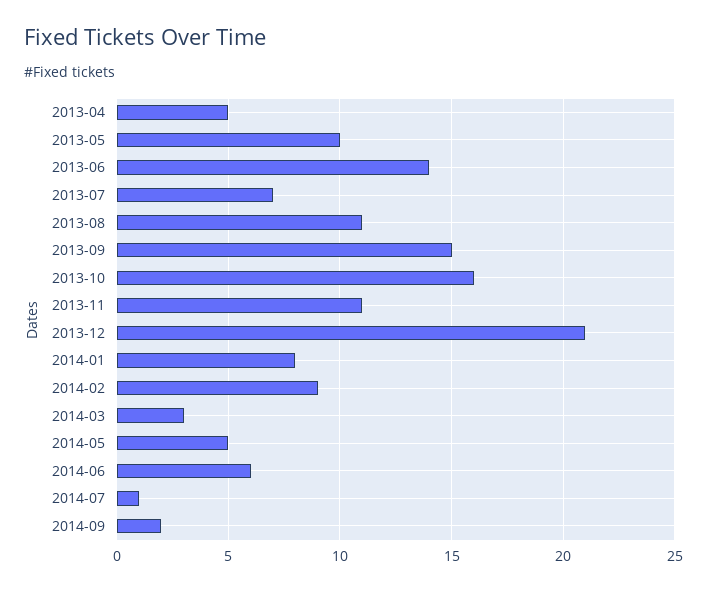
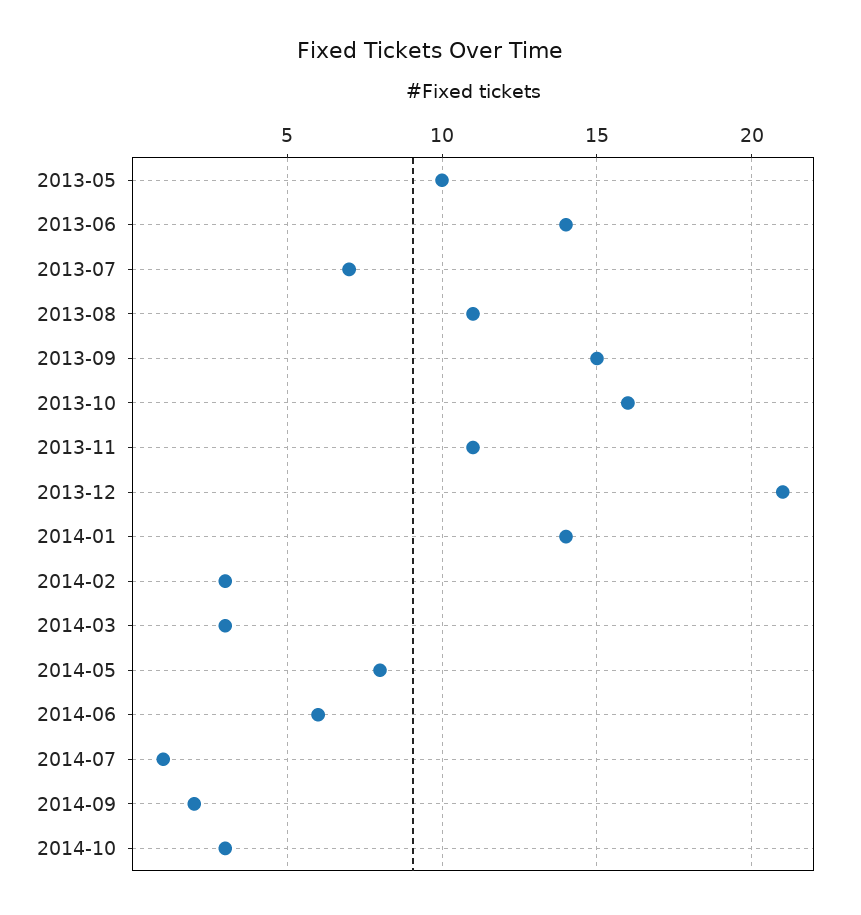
2013-04: 5 -> none
2014-01: 8 -> 14
2014-02: 9 -> 3
2014-05: 5 -> 8
2014-10: none -> 3

